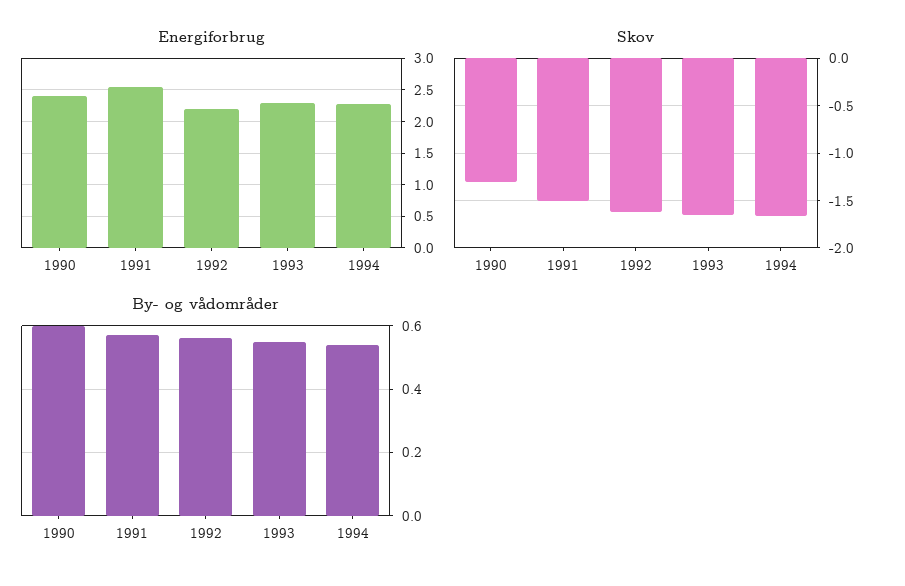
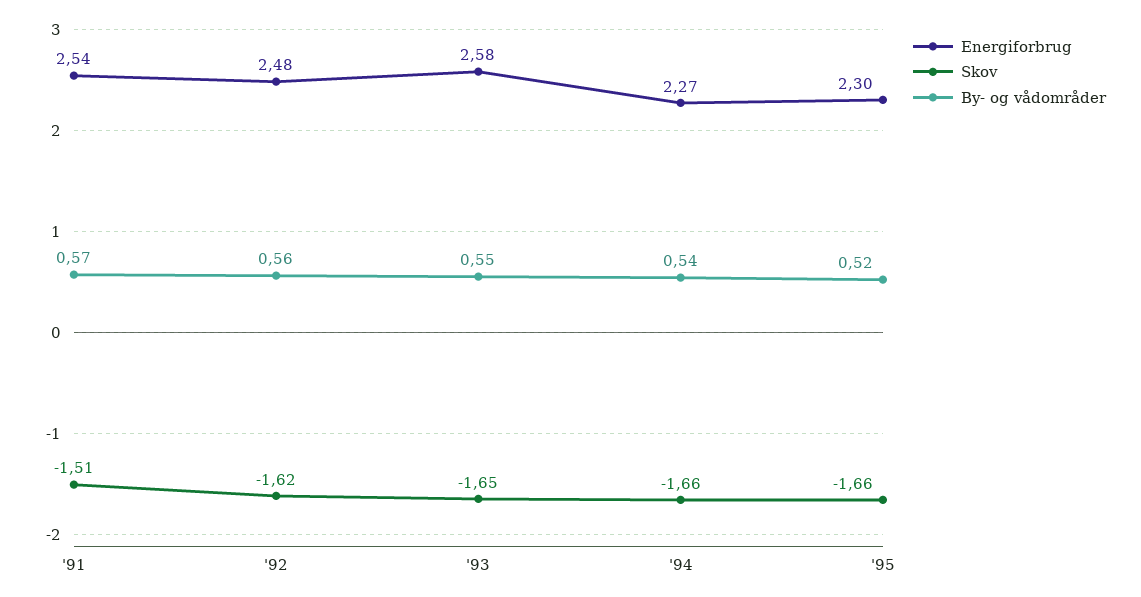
Energiforbrug, 1990: 2.4 -> none
Energiforbrug, 1992: 2.2 -> 2.48
Energiforbrug, 1993: 2.3 -> 2.58
Skov, 1990: -1.3 -> none
By- og vådområder, 1990: 0.6 -> none
Energiforbrug, '95: none -> 2.3
Skov, '95: none -> -1.66
By- og vådområder, '95: none -> 0.52

